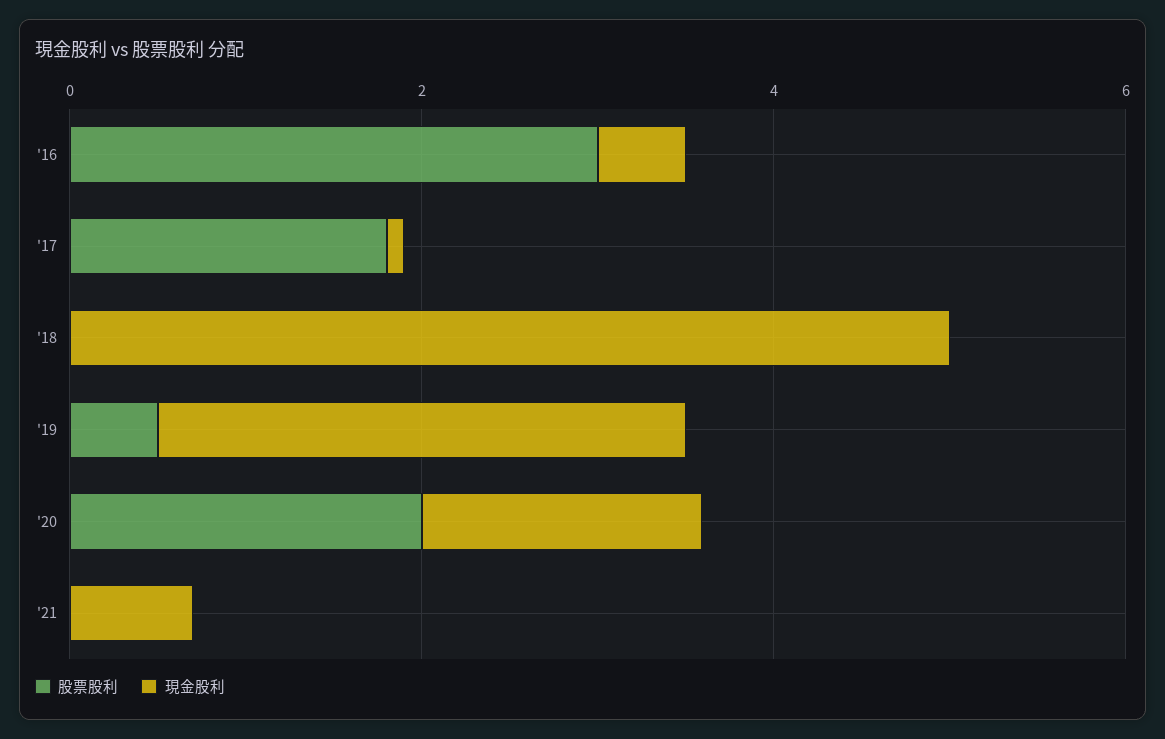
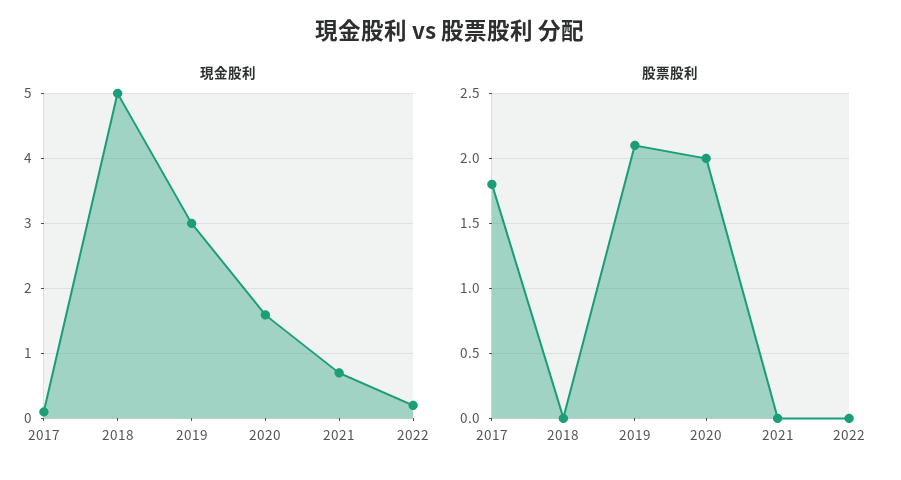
股票股利, '16: 3 -> none
現金股利, '16: 0.5 -> none
股票股利, '19: 0.5 -> 2.1
現金股利, 2022: none -> 0.2
股票股利, 2022: none -> 0

